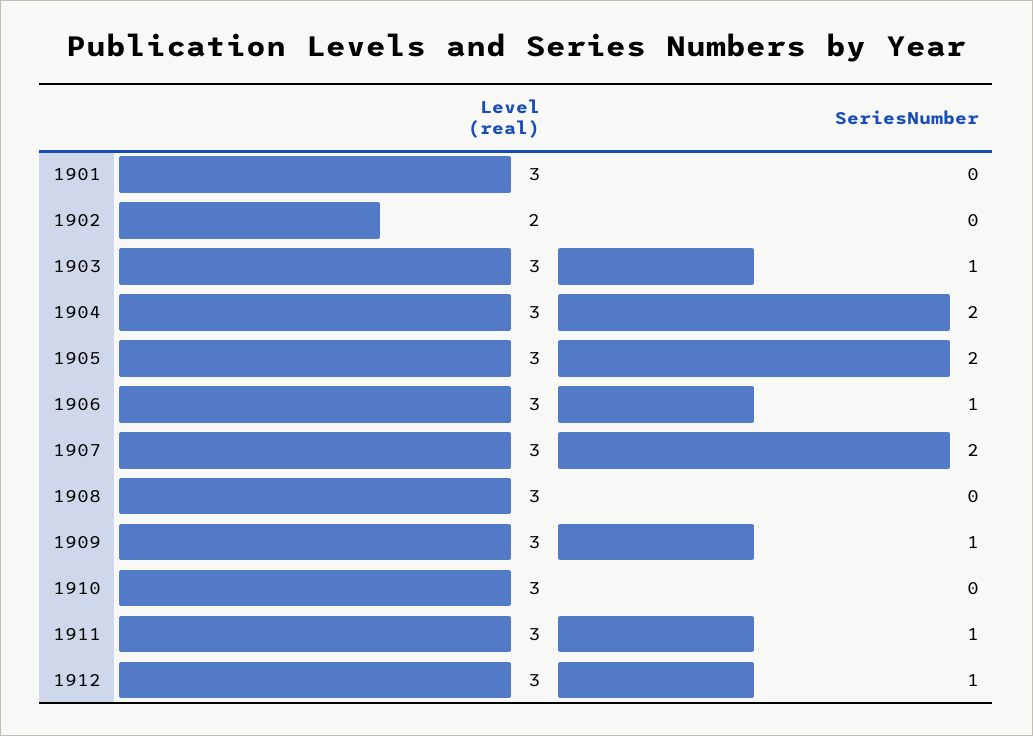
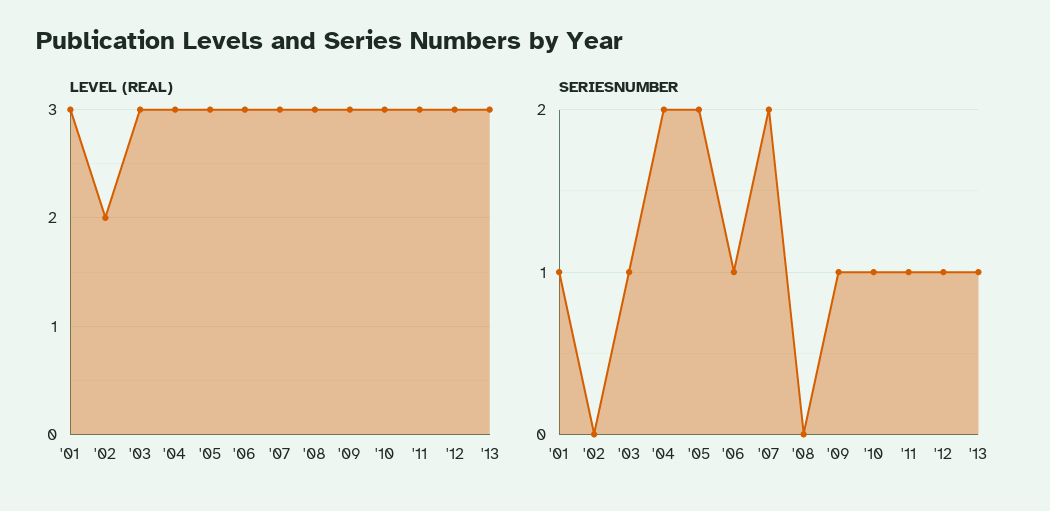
SeriesNumber, 1901: 0 -> 1
SeriesNumber, 1910: 0 -> 1
Level (real), '13: none -> 3
SeriesNumber, '13: none -> 1

